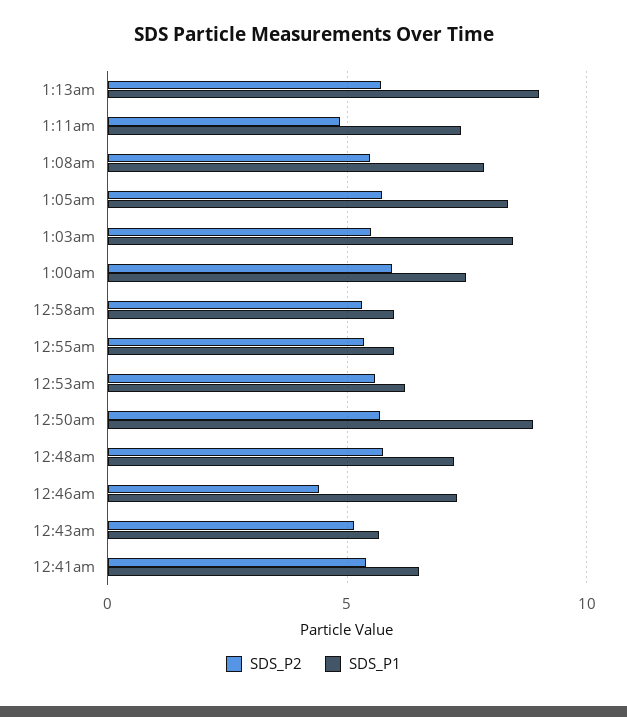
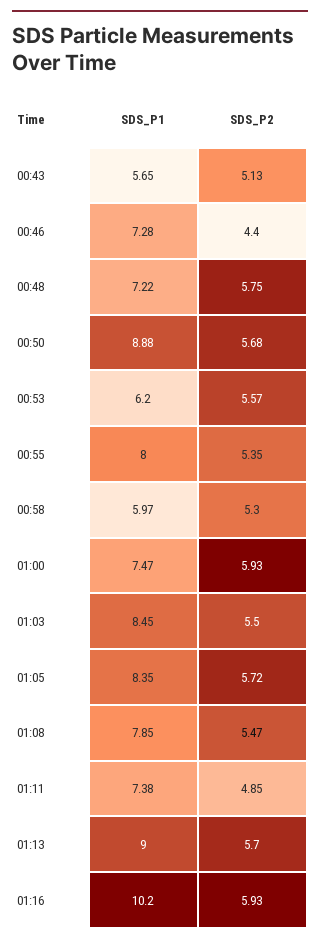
SDS_P1, 12:55am: 6 -> 8
SDS_P2, 12:41am: 5.5 -> none
SDS_P1, 12:41am: 6.5 -> none
SDS_P1, 01:16: none -> 10.2
SDS_P2, 01:16: none -> 5.93

